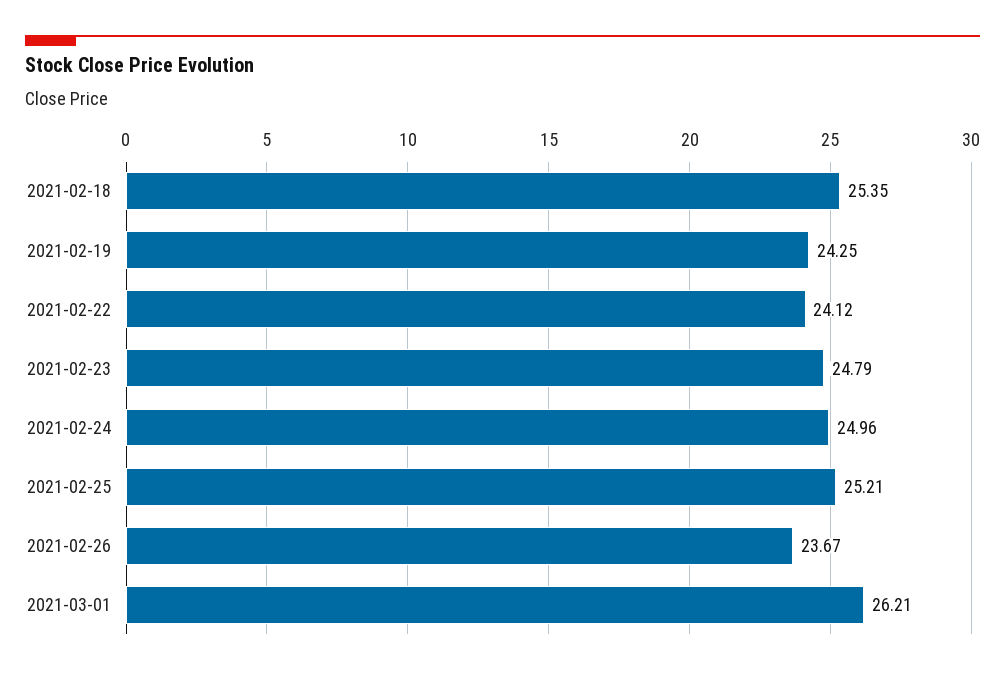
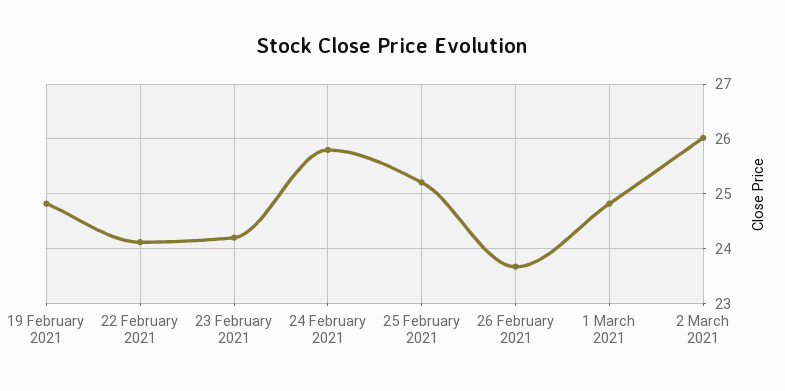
2021-02-18: 25.35 -> none
2021-02-19: 24.25 -> 24.8
2021-02-23: 24.79 -> 24.2
2021-02-24: 24.96 -> 25.8
2021-03-01: 26.21 -> 24.8
2 March 2021: none -> 26

